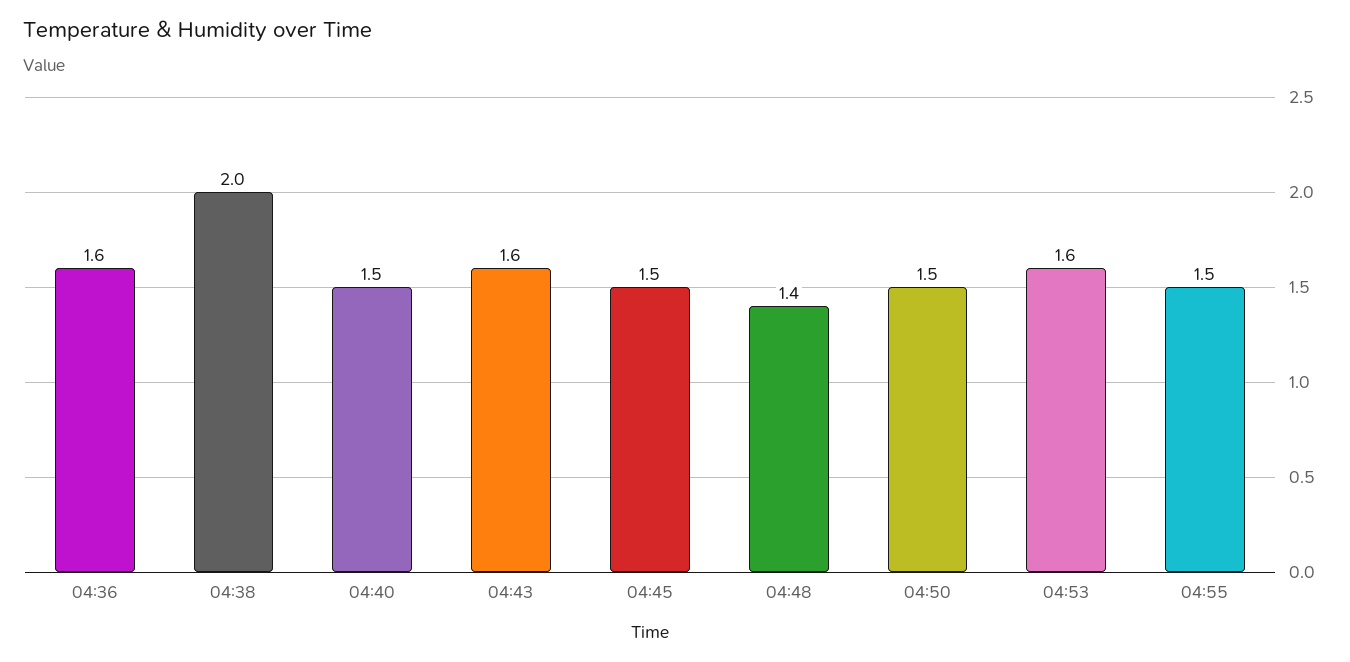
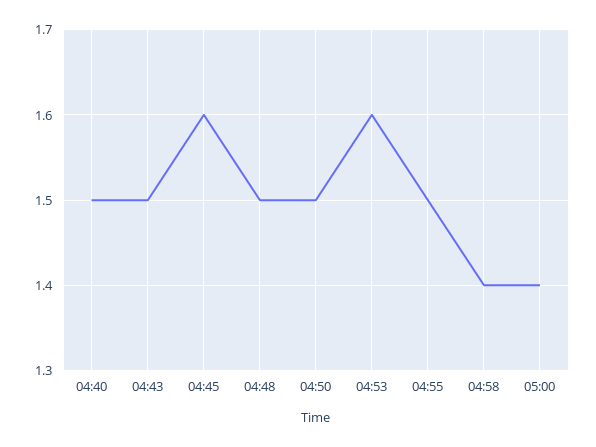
04:36: 1.6 -> none
04:38: 2 -> none
04:43: 1.6 -> 1.5
04:45: 1.5 -> 1.6
04:48: 1.4 -> 1.5
04:58: none -> 1.4
05:00: none -> 1.4

